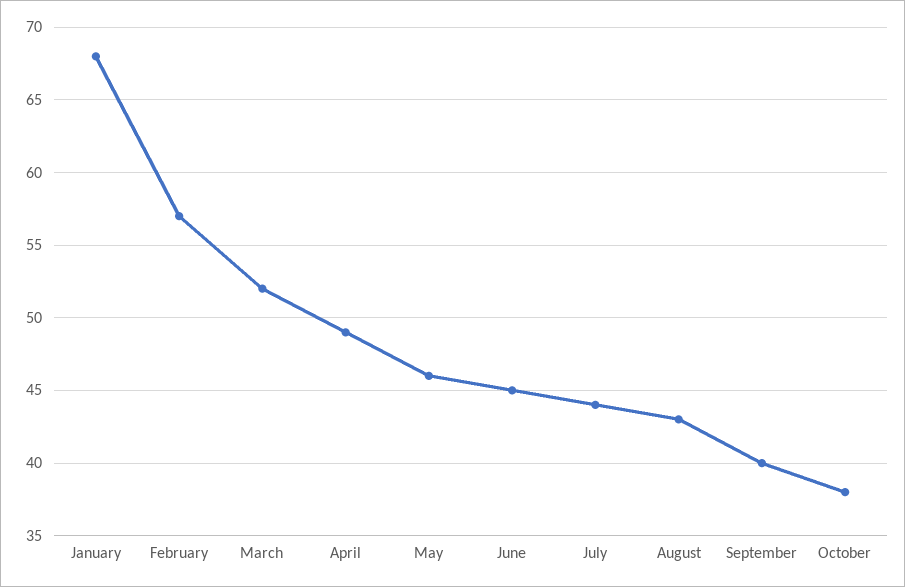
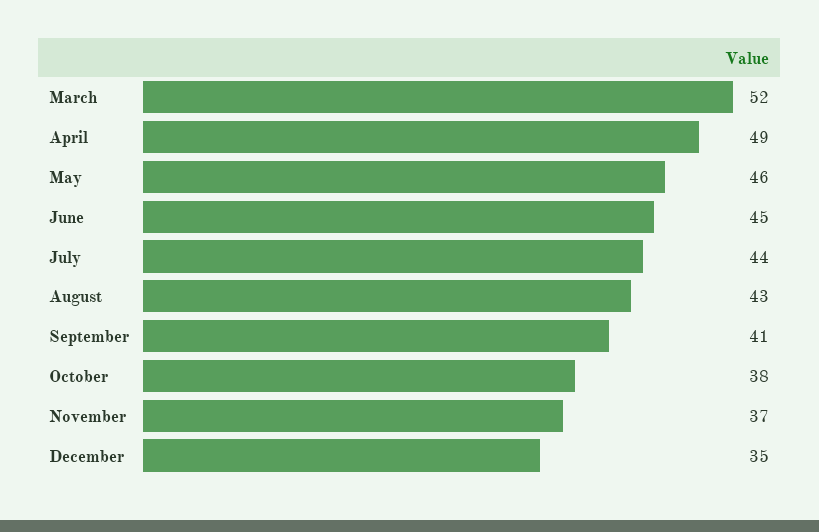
January: 68 -> none
February: 57 -> none
September: 40 -> 41
November: none -> 37
December: none -> 35

